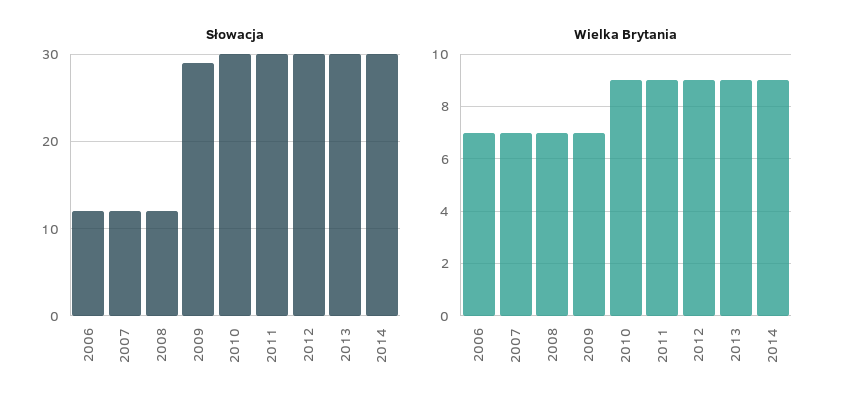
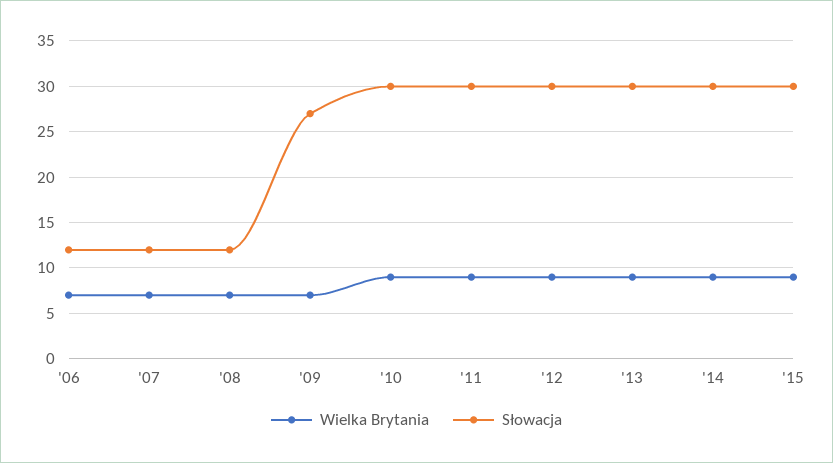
Słowacja, 2009: 29 -> 27
Wielka Brytania, '15: none -> 9
Słowacja, '15: none -> 30

